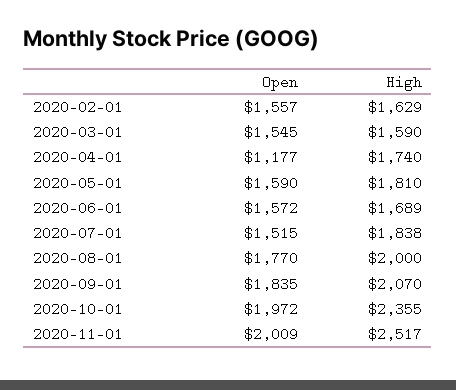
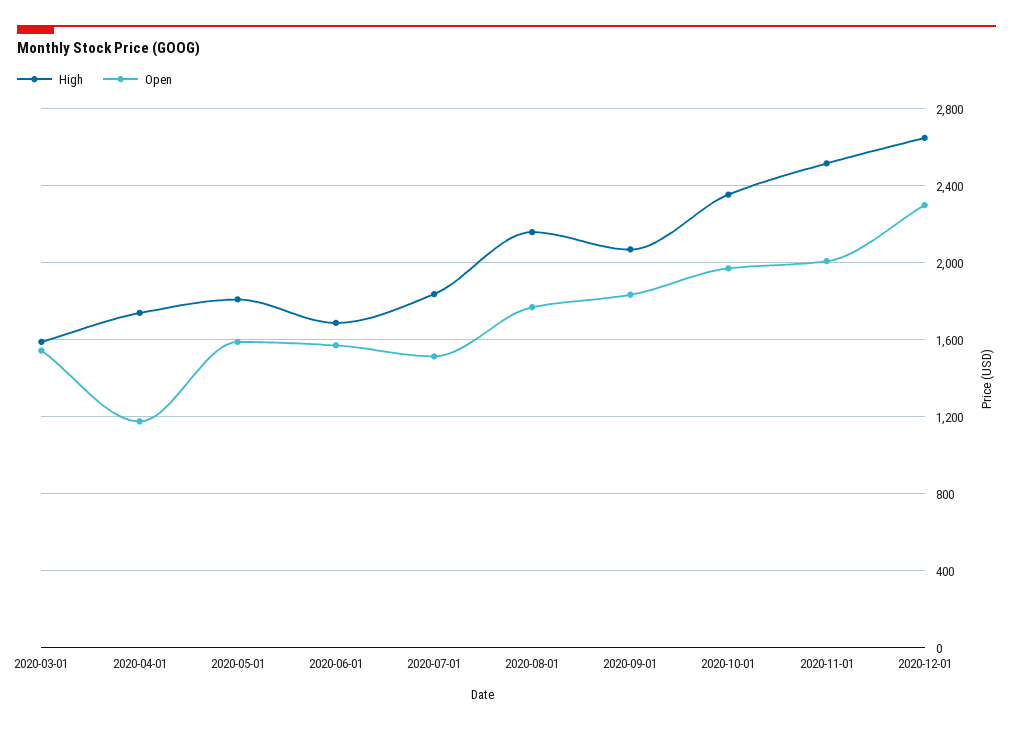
Open, 2020-02-01: 1557 -> none
High, 2020-02-01: 1629 -> none
High, 2020-08-01: 2000 -> 2150
High, 2020-12-01: none -> 2650
Open, 2020-12-01: none -> 2300

